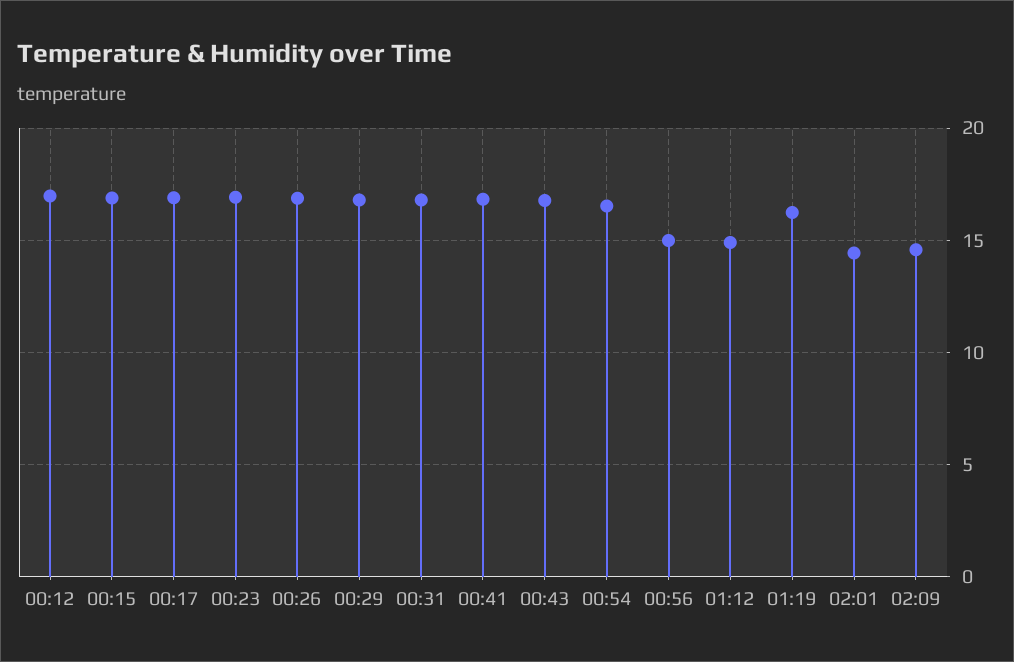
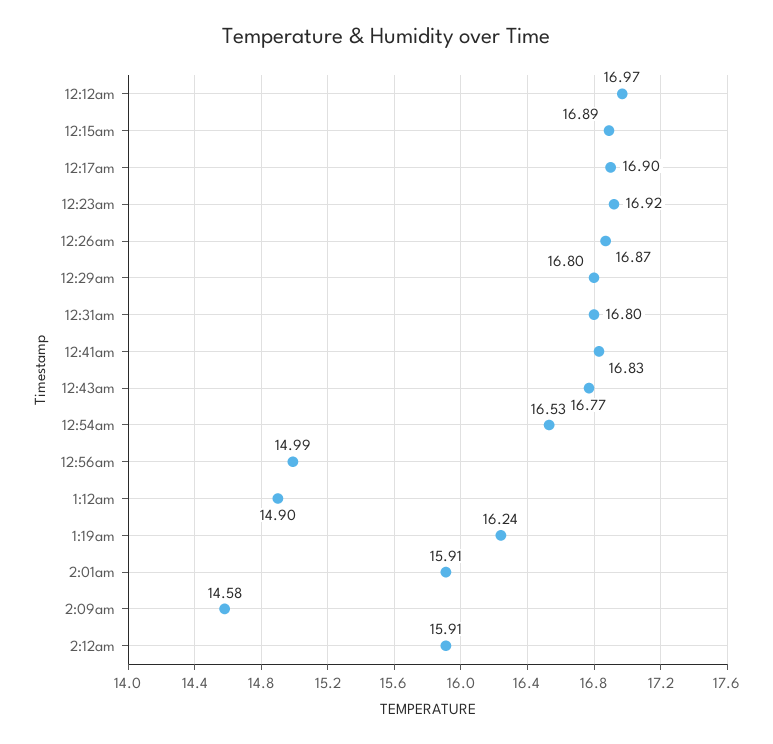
02:01: 14.5 -> 15.91
2:12am: none -> 15.91

